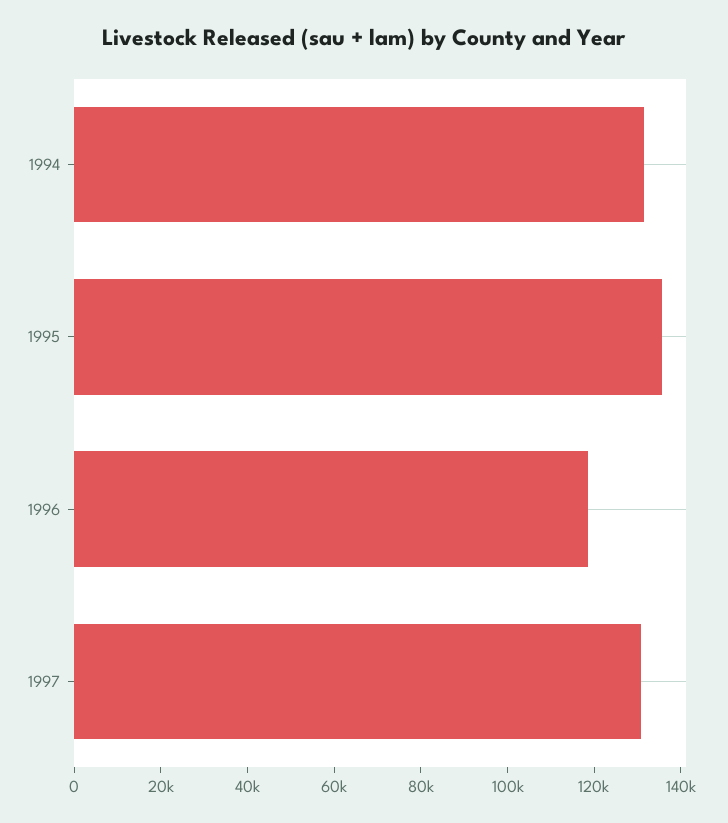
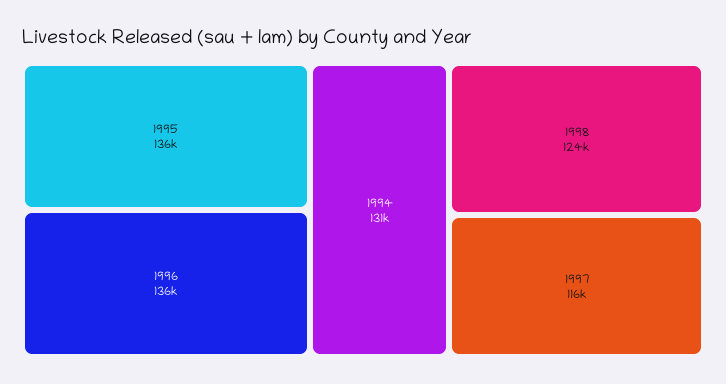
1996: 120000 -> 136000
1997: 130000 -> 116000
1998: none -> 124000

